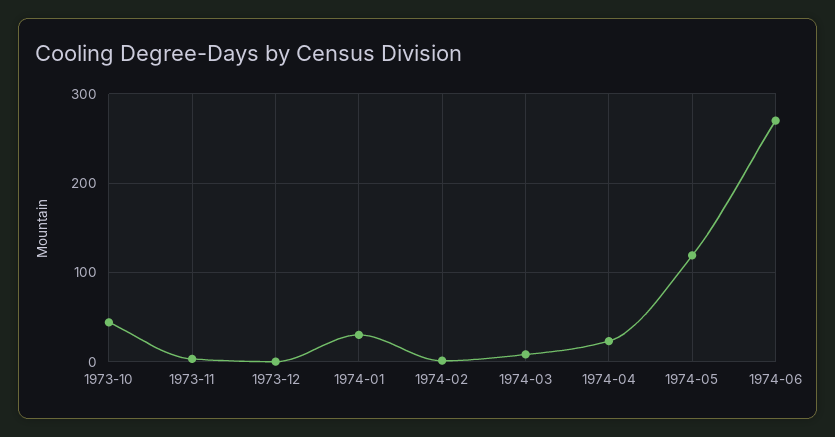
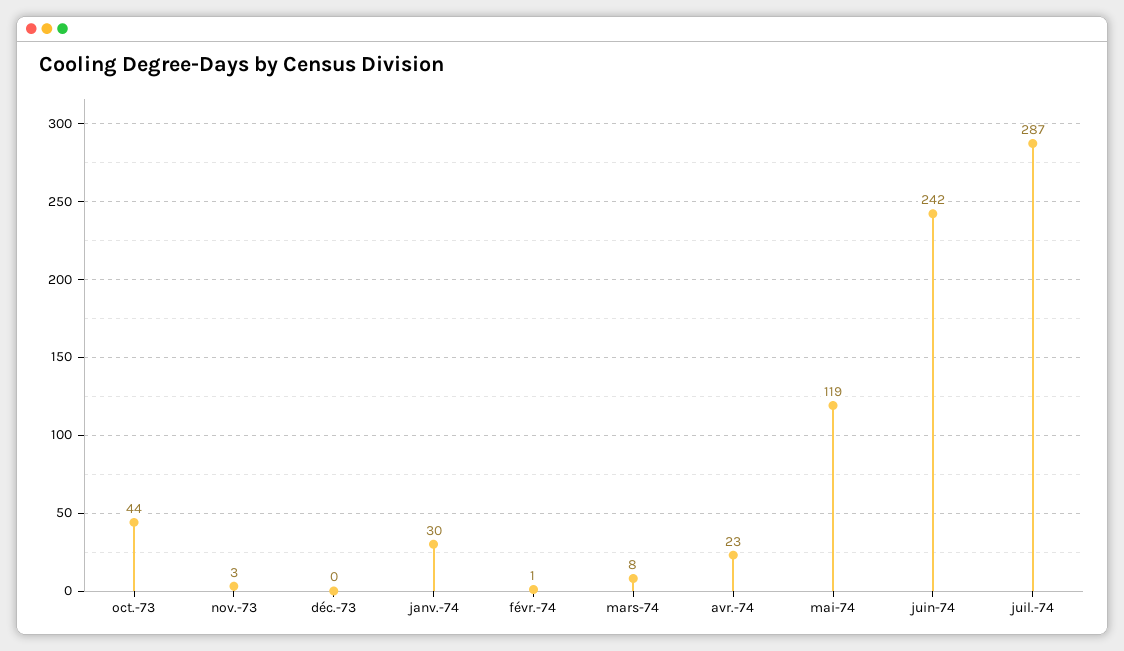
1974-06: 270 -> 242
juil.-74: none -> 287

